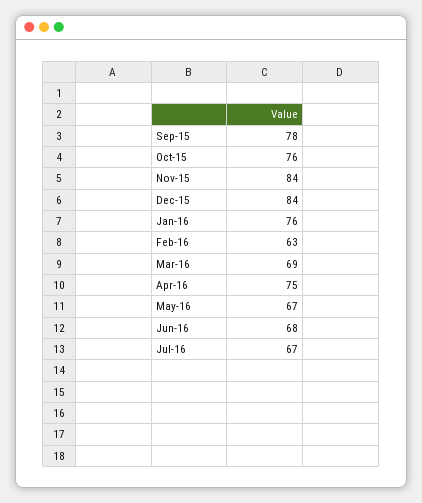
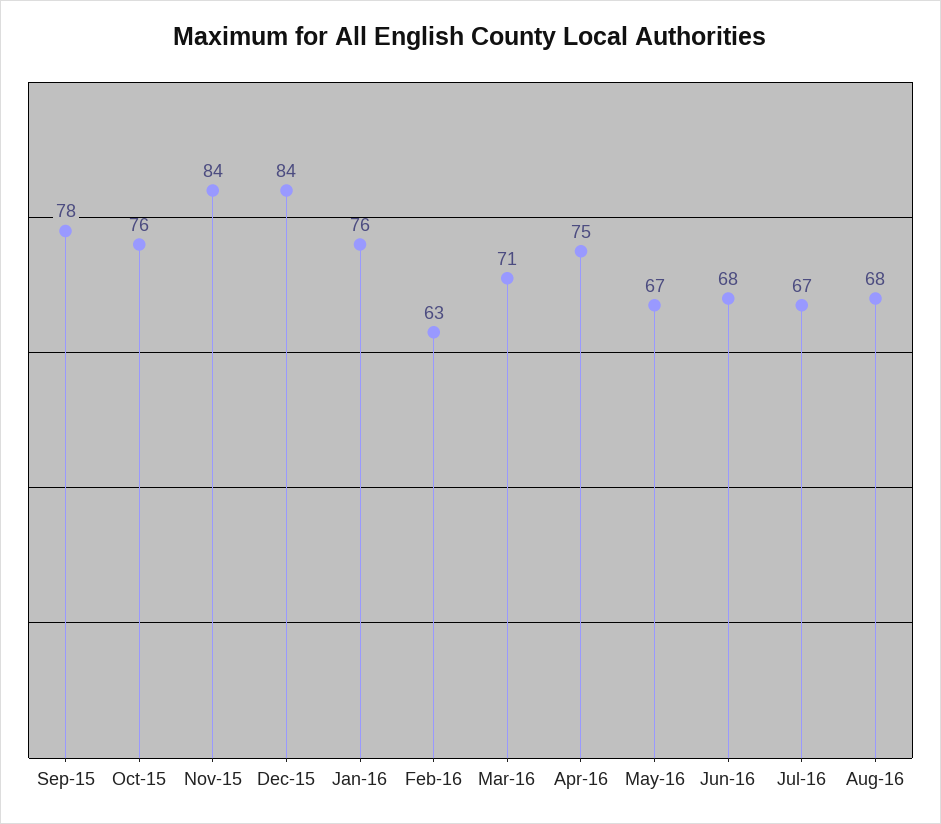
Mar-16: 69 -> 71
Aug-16: none -> 68

